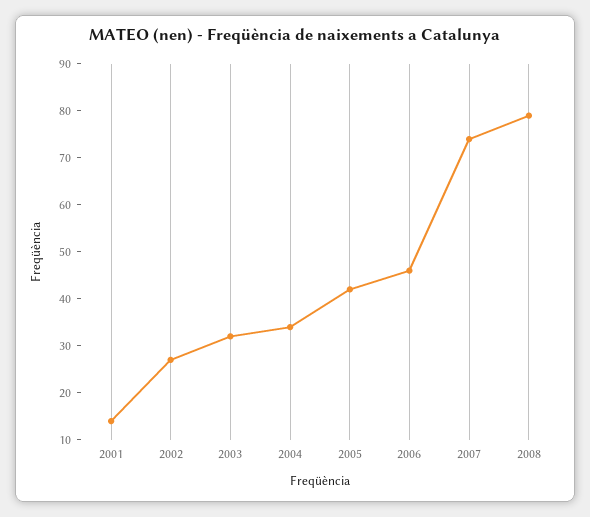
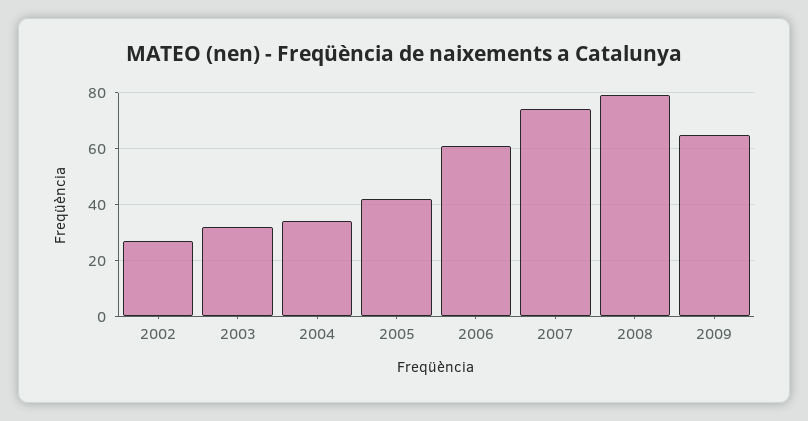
2001: 15 -> none
2006: 45 -> 60
2009: none -> 65

